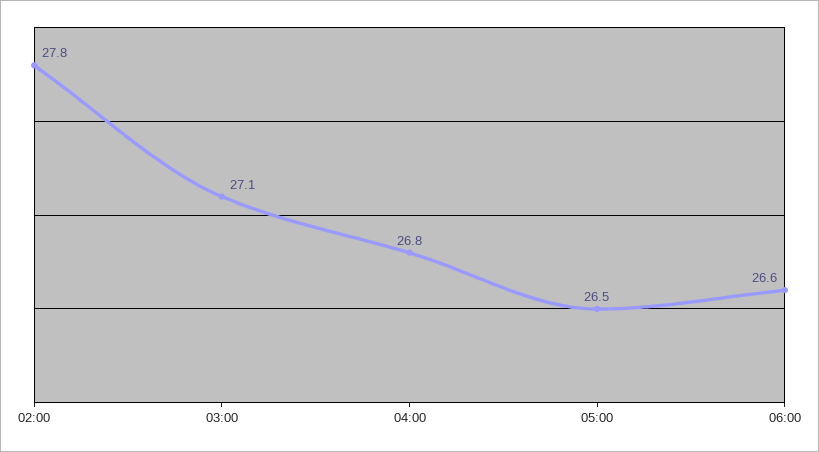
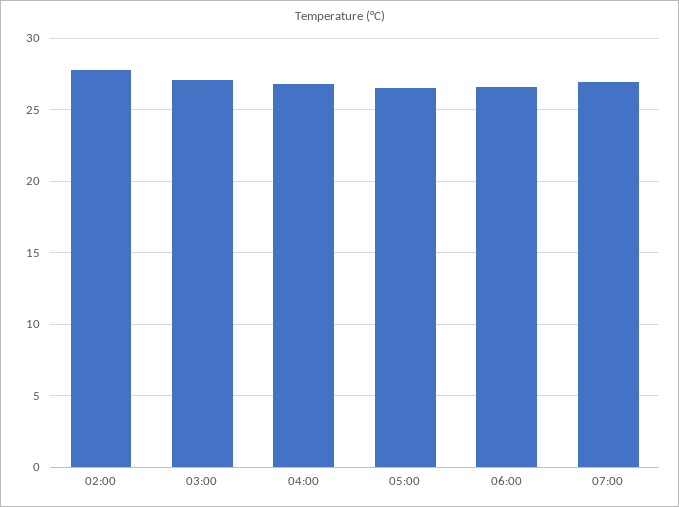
07:00: none -> 27

